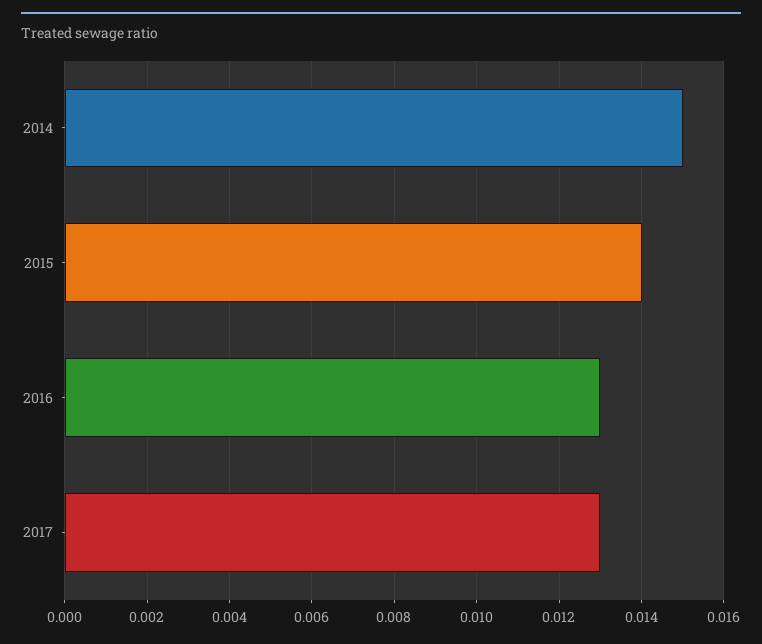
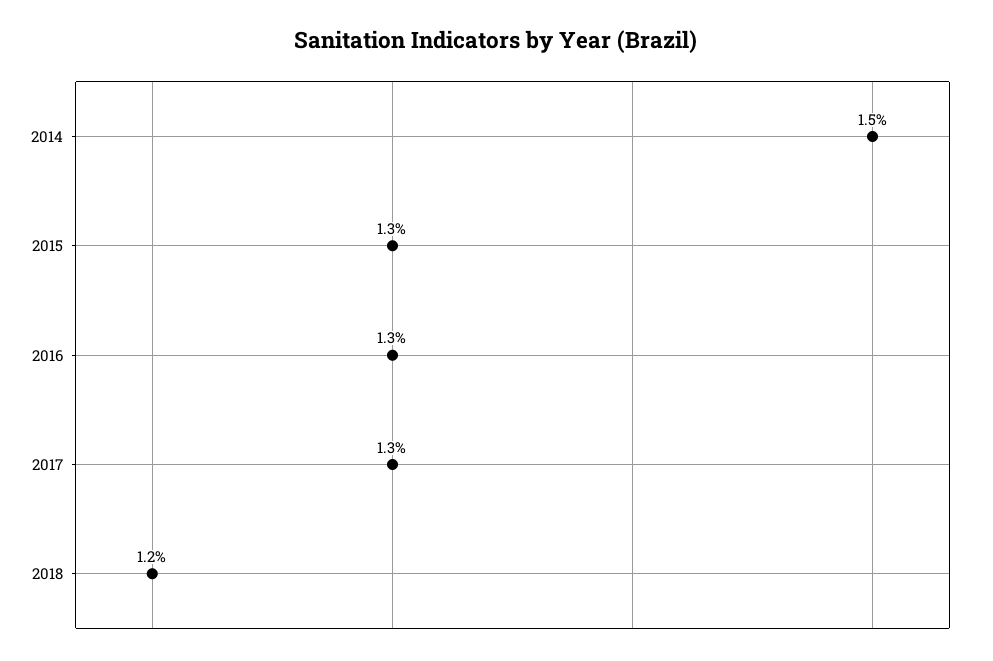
2015: 0.014 -> 0.013
2018: none -> 0.012

